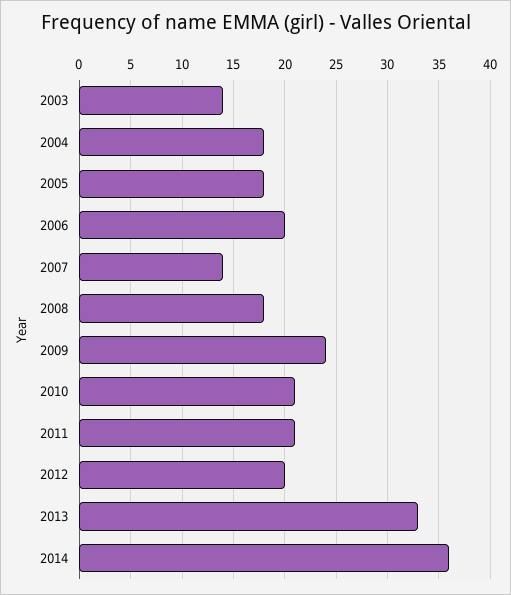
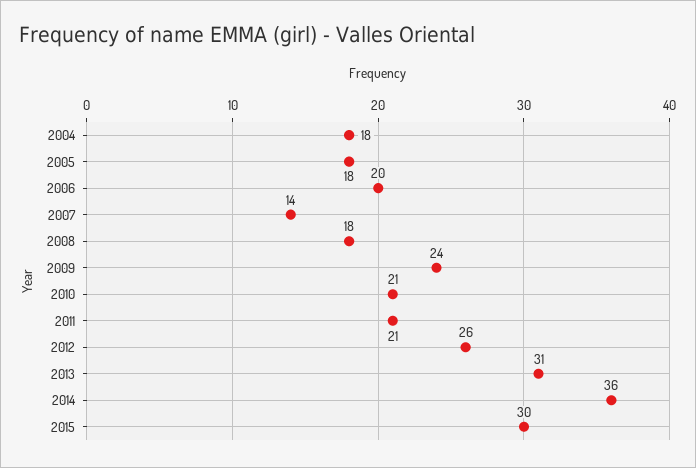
2003: 14 -> none
2012: 20 -> 26
2013: 33 -> 31
2015: none -> 30

